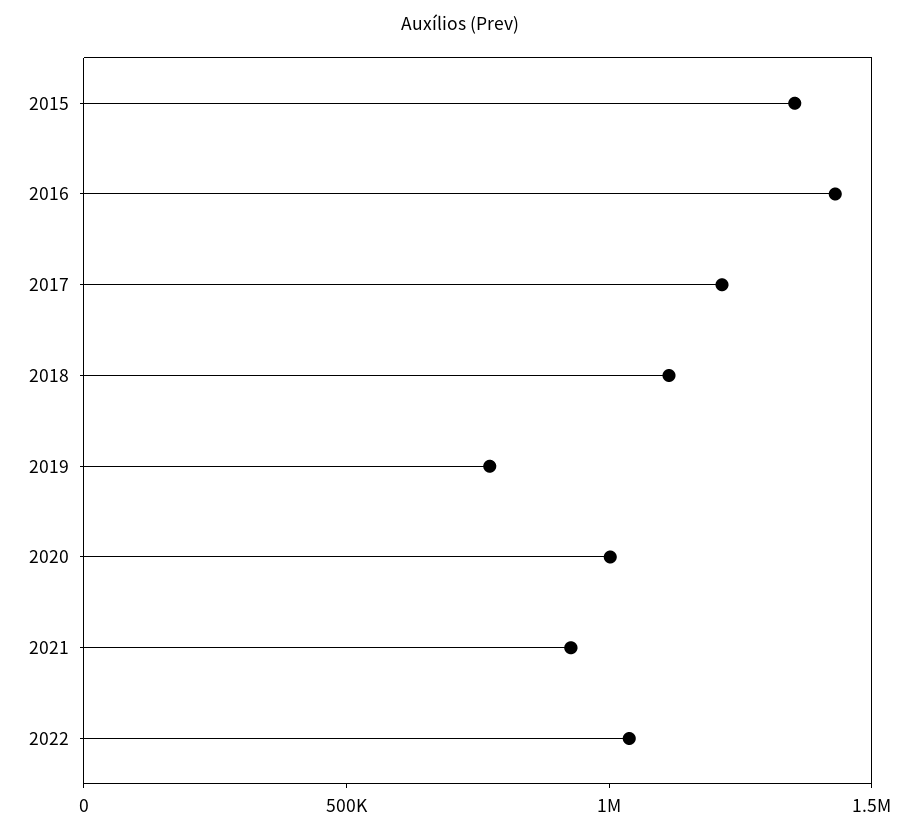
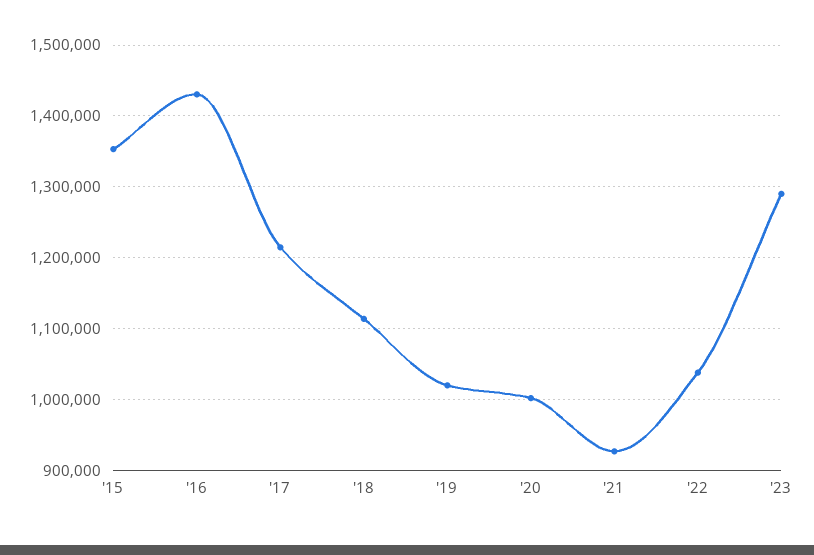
2019: 800000 -> 1020000
'23: none -> 1290000

